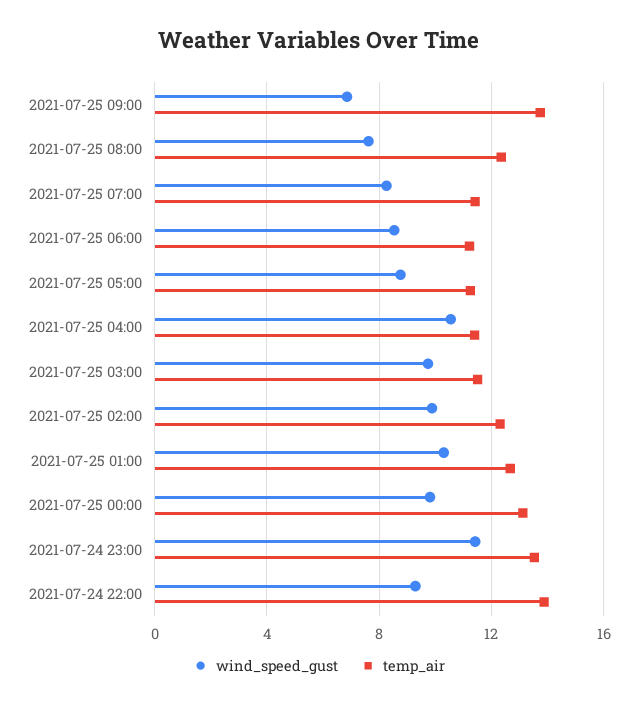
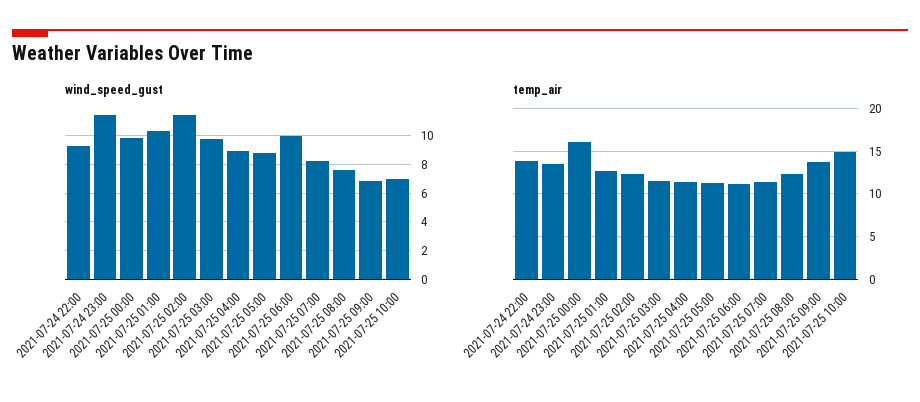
wind_speed_gust, 2021-07-25 06:00: 8.5 -> 10
wind_speed_gust, 2021-07-25 04:00: 10.5 -> 9
wind_speed_gust, 2021-07-25 02:00: 10 -> 11.5
temp_air, 2021-07-25 00:00: 13 -> 16
wind_speed_gust, 2021-07-25 10:00: none -> 7
temp_air, 2021-07-25 10:00: none -> 15

